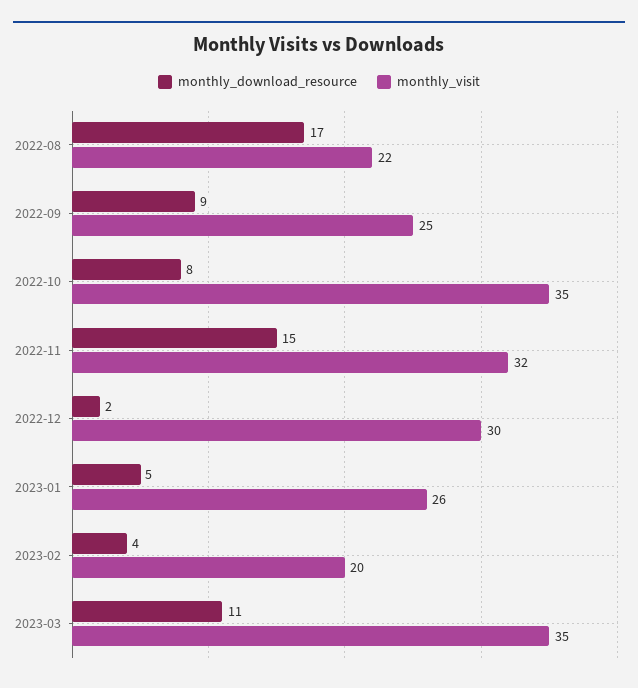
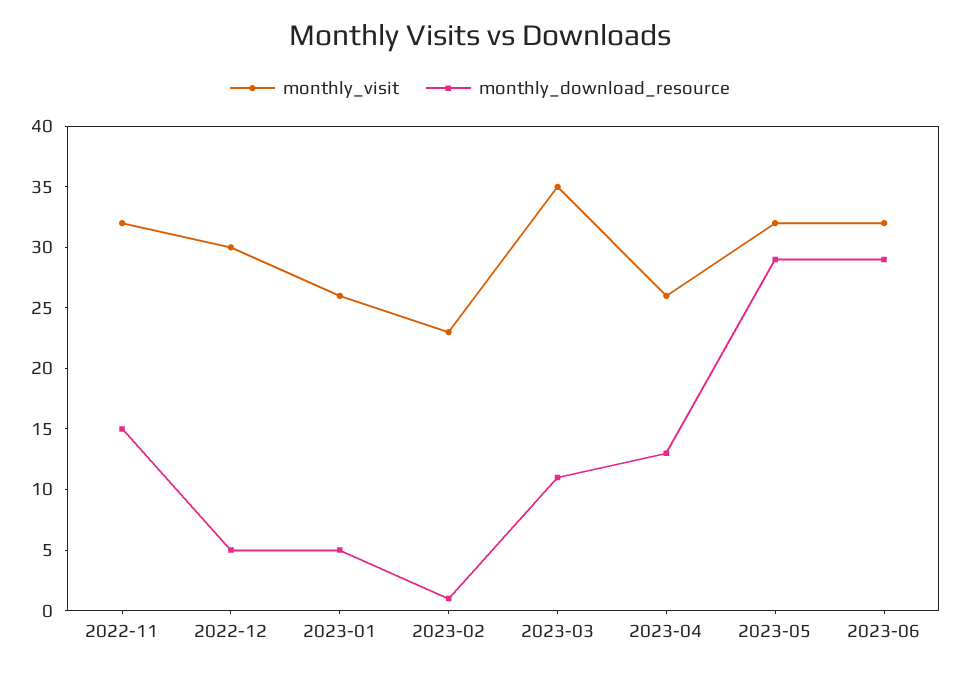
monthly_download_resource, 2022-08: 17 -> none
monthly_visit, 2022-08: 22 -> none
monthly_download_resource, 2022-09: 9 -> none
monthly_visit, 2022-09: 25 -> none
monthly_download_resource, 2022-10: 8 -> none
monthly_visit, 2022-10: 35 -> none
monthly_download_resource, 2022-12: 2 -> 5
monthly_download_resource, 2023-02: 4 -> 1
monthly_visit, 2023-02: 20 -> 23
monthly_visit, 2023-04: none -> 26
monthly_download_resource, 2023-04: none -> 13
monthly_visit, 2023-05: none -> 32
monthly_download_resource, 2023-05: none -> 29
monthly_visit, 2023-06: none -> 32
monthly_download_resource, 2023-06: none -> 29

